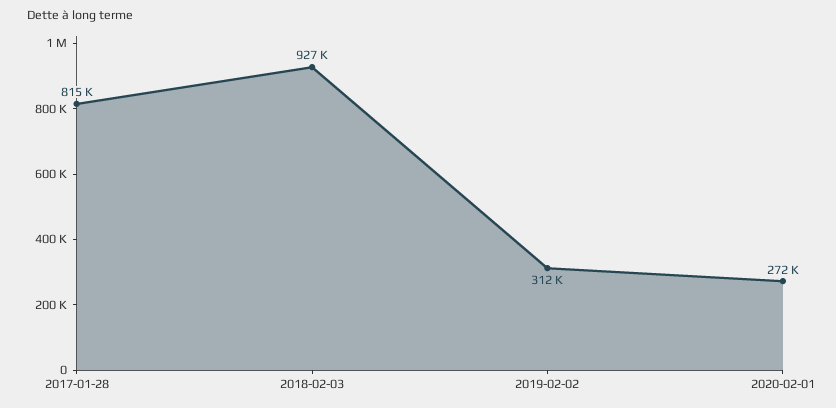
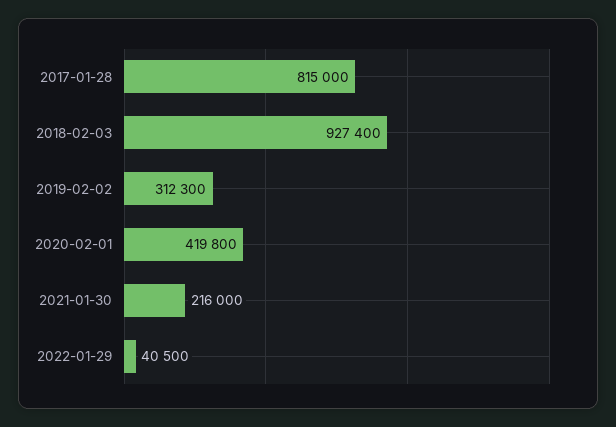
2020-02-01: 272000 -> 419800
2021-01-30: none -> 216000
2022-01-29: none -> 40500

